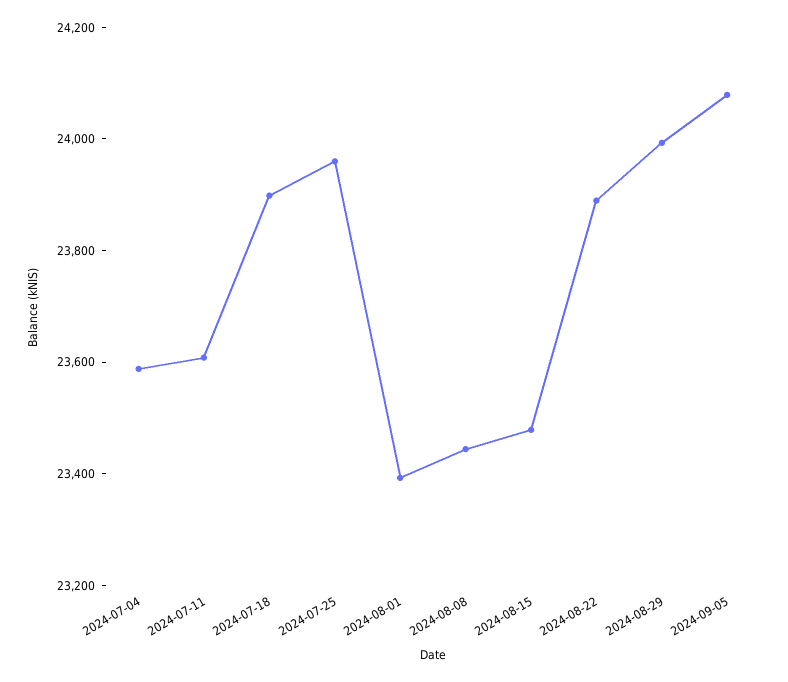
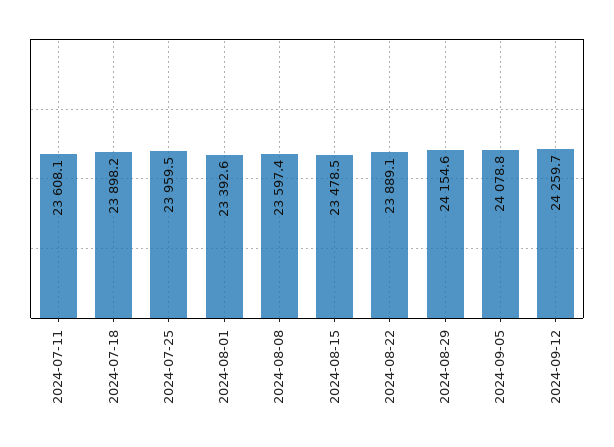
2024-07-04: 23600 -> none
2024-08-08: 23450 -> 23597.4
2024-08-29: 24000 -> 24154.6
2024-09-12: none -> 24259.7

